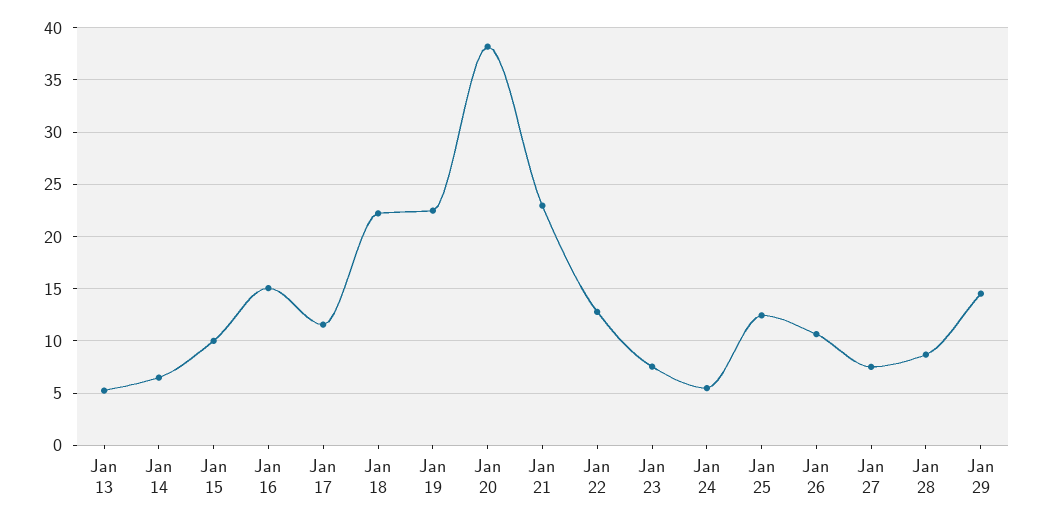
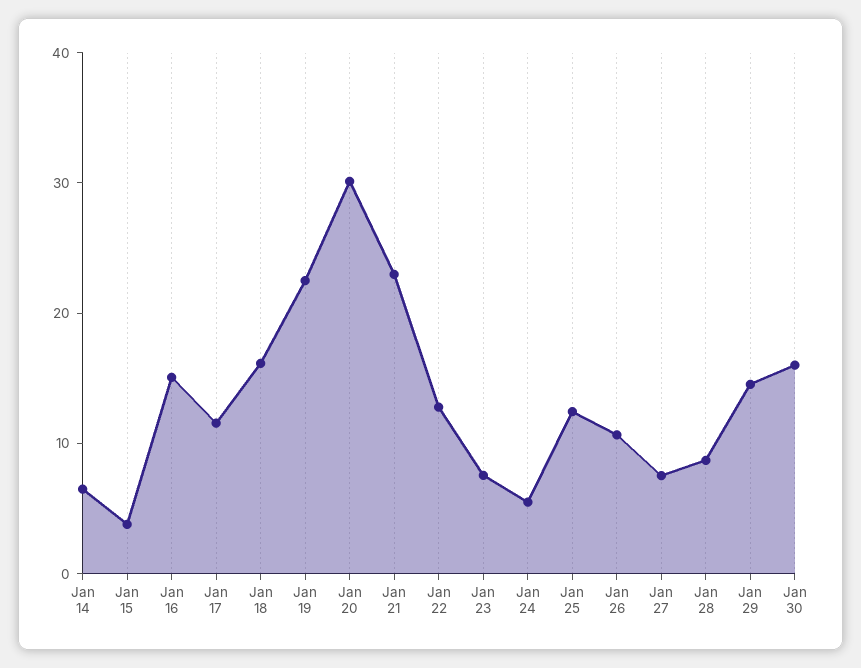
Jan 13: 5 -> none
Jan 15: 10 -> 4
Jan 18: 22 -> 16
Jan 20: 38 -> 30
Jan 30: none -> 16

